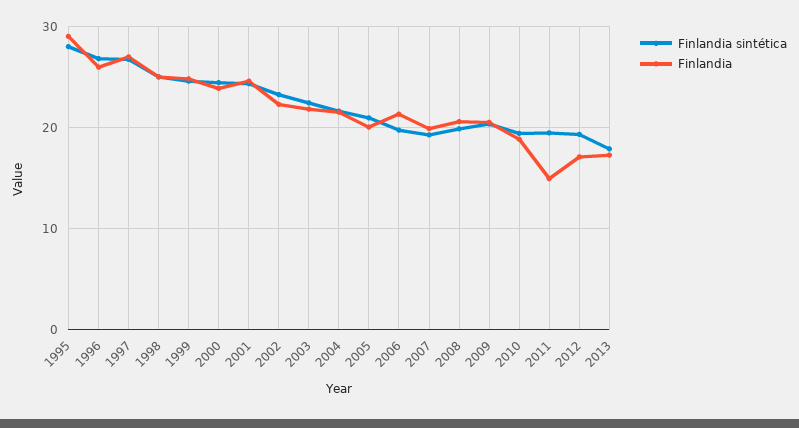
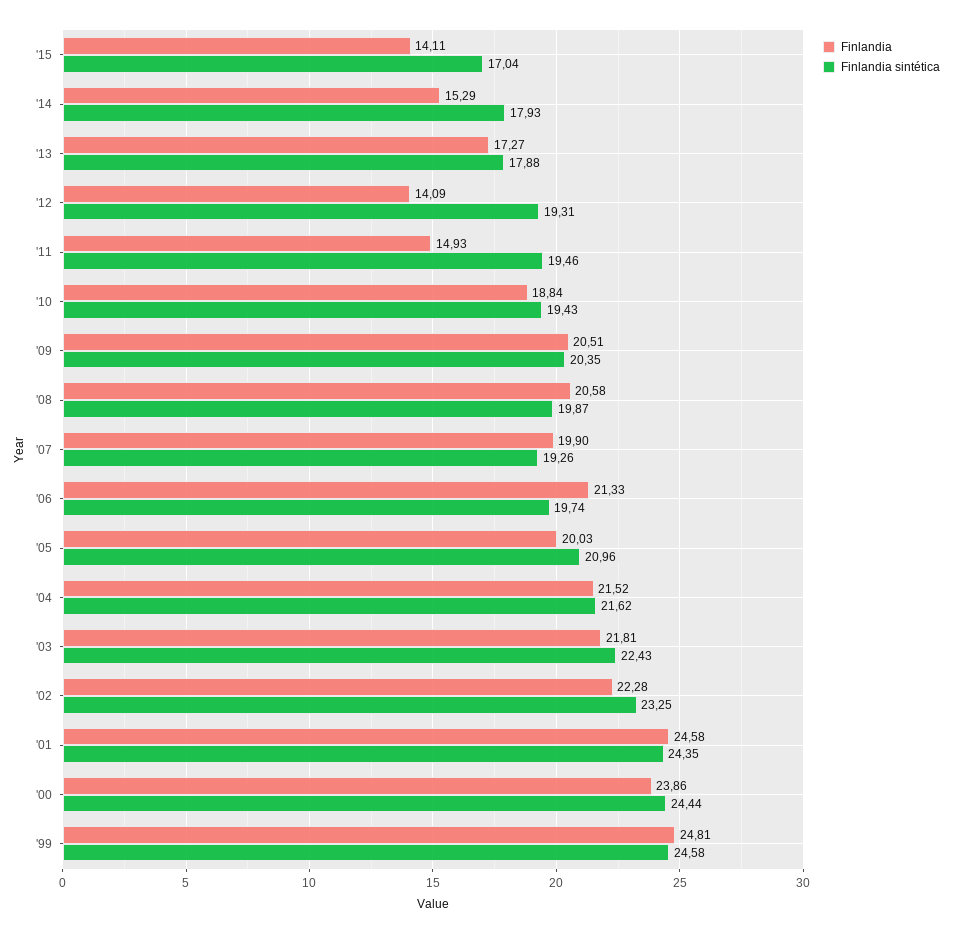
Finlandia sintética, 1995: 28 -> none
Finlandia, 1995: 29 -> none
Finlandia sintética, 1996: 27 -> none
Finlandia, 1996: 26 -> none
Finlandia sintética, 1997: 27 -> none
Finlandia, 1997: 27 -> none
Finlandia sintética, 1998: 25 -> none
Finlandia, 1998: 25 -> none
Finlandia, 2012: 17 -> 14.09
Finlandia, '15: none -> 14.11
Finlandia sintética, '15: none -> 17.04
Finlandia, '14: none -> 15.29
Finlandia sintética, '14: none -> 17.93

